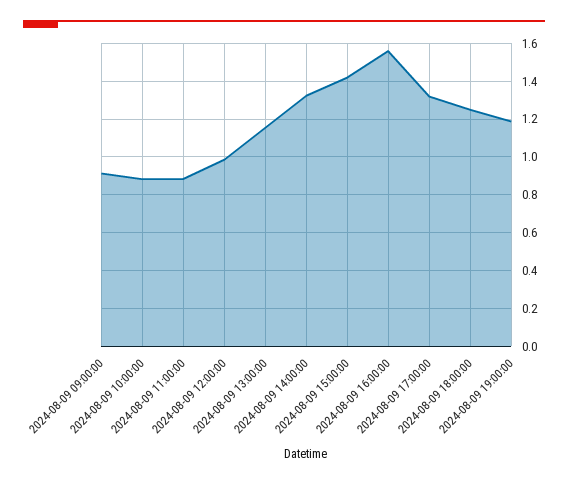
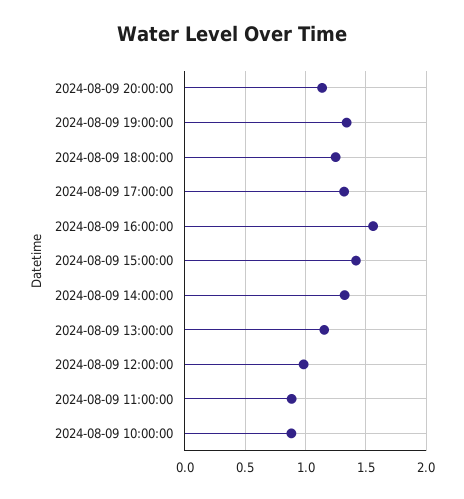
2024-08-09 09:00:00: 0.9 -> none
2024-08-09 19:00:00: 1.2 -> 1.35
2024-08-09 20:00:00: none -> 1.15

